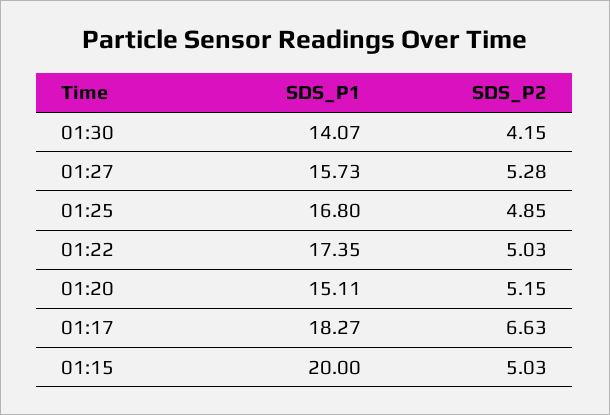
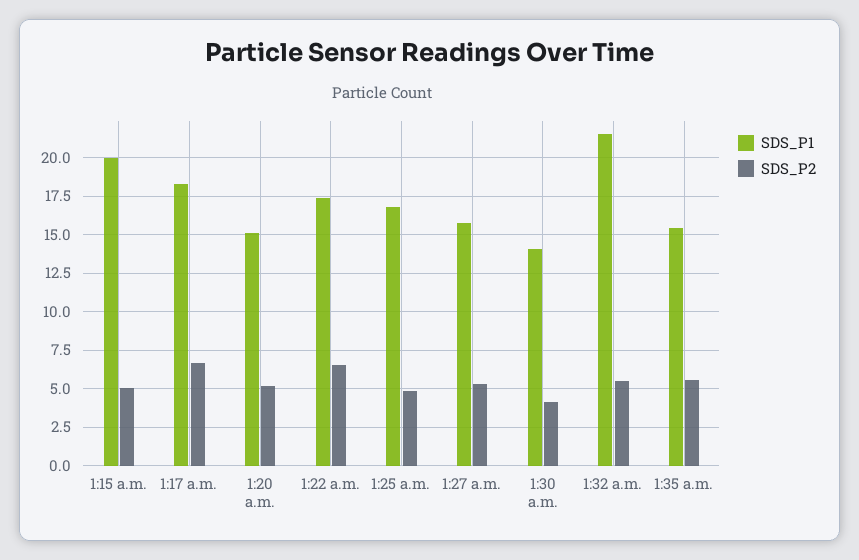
SDS_P2, 01:22: 5.03 -> 6.5
SDS_P1, 1:32 a.m.: none -> 21.5
SDS_P2, 1:32 a.m.: none -> 5.5
SDS_P1, 1:35 a.m.: none -> 15.5
SDS_P2, 1:35 a.m.: none -> 5.5

